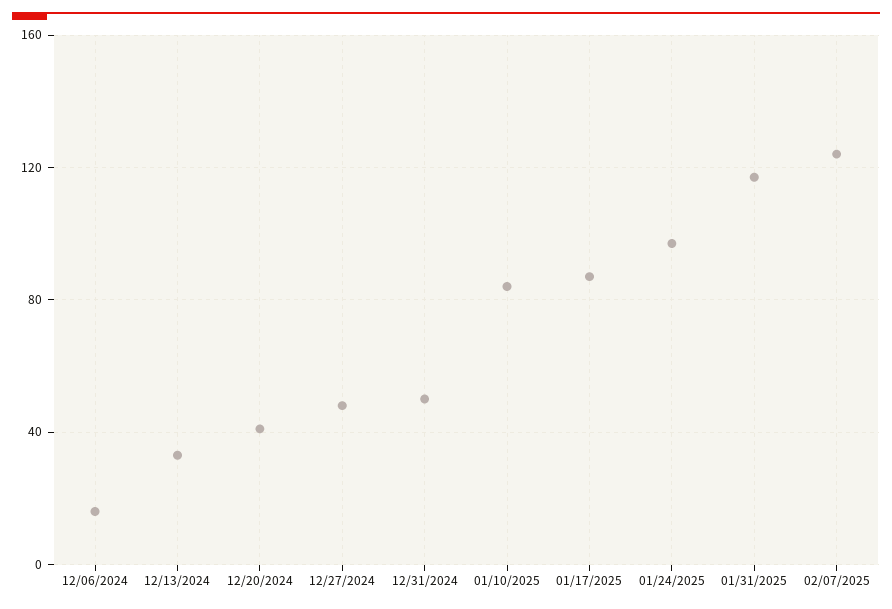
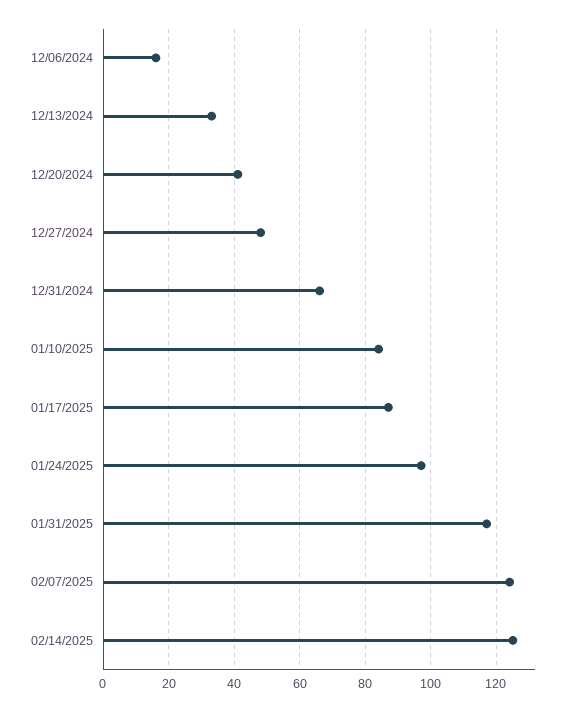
12/31/2024: 50 -> 65
02/14/2025: none -> 125

